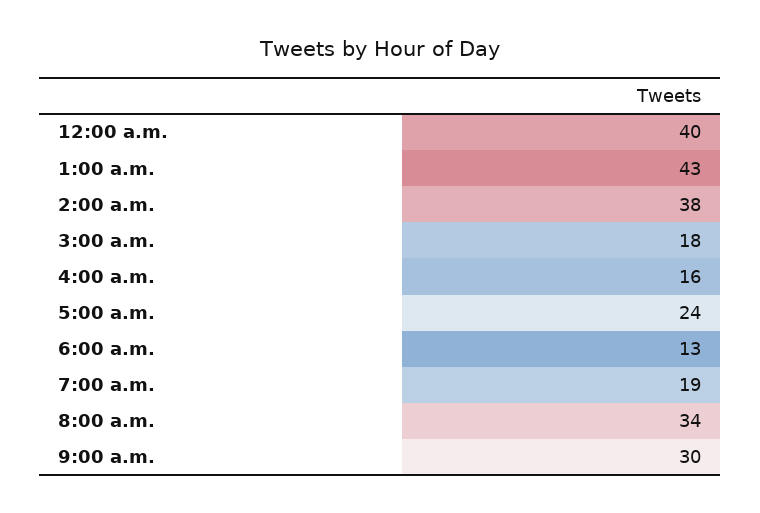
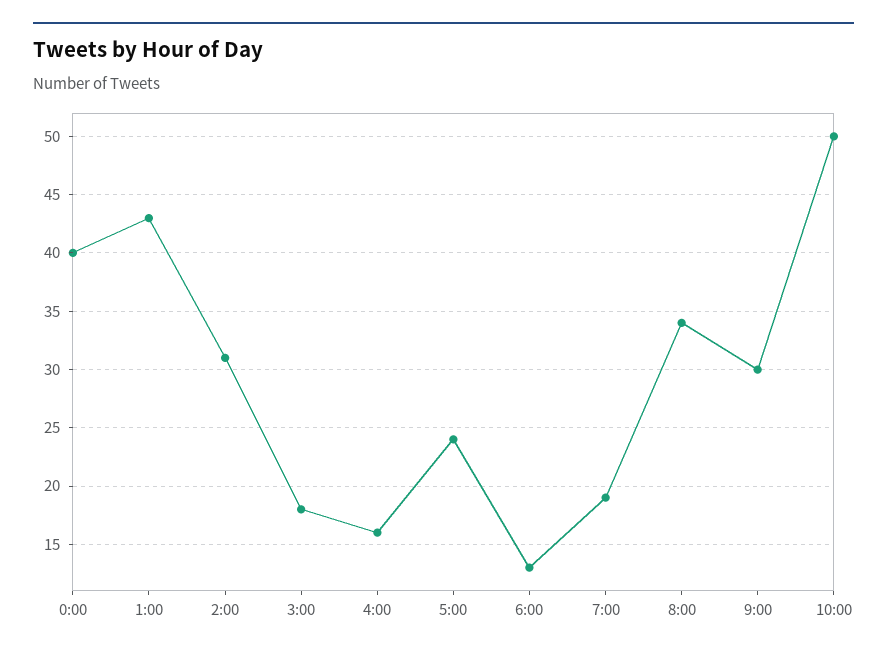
2:00 a.m.: 38 -> 31
10:00: none -> 50

